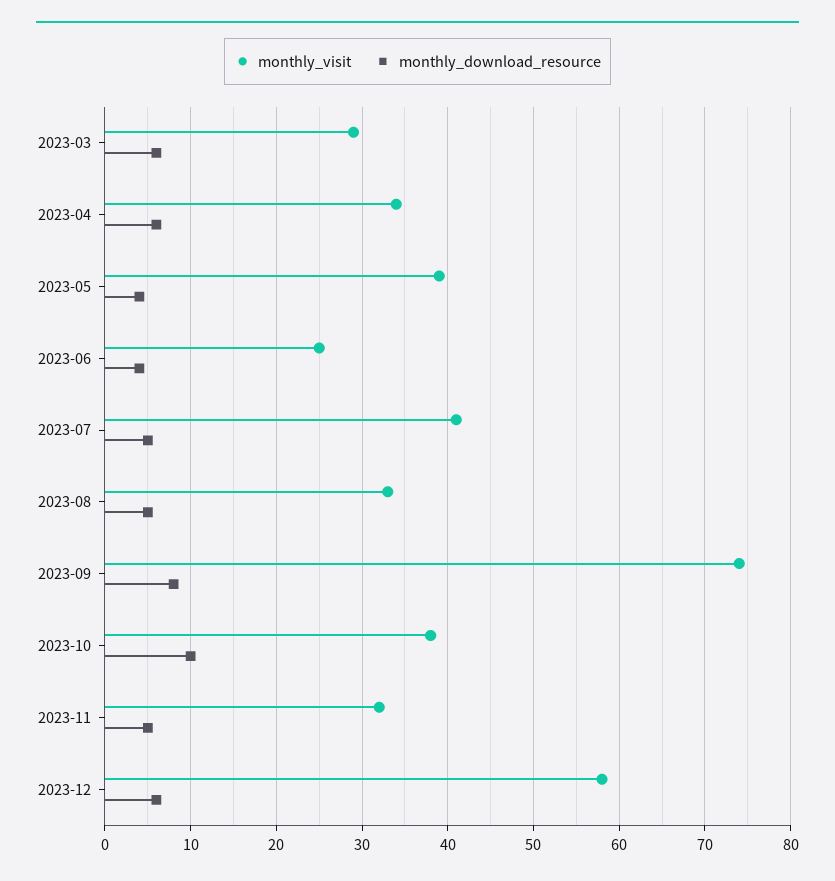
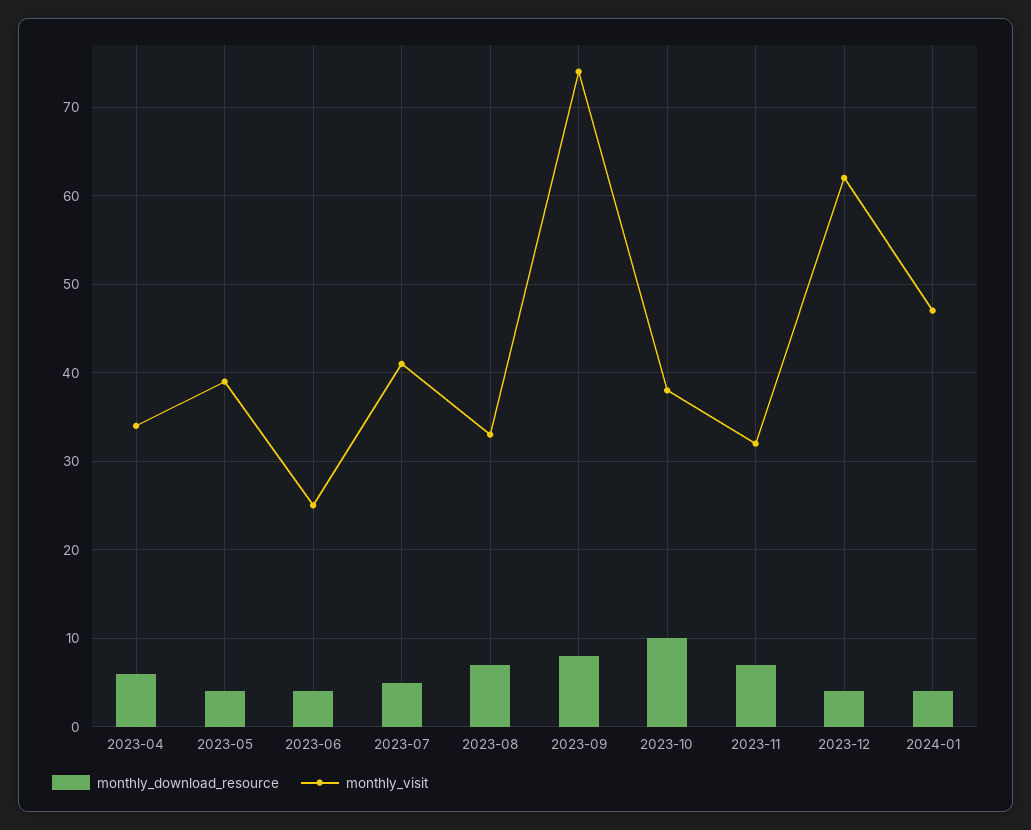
monthly_visit, 2023-03: 29 -> none
monthly_download_resource, 2023-03: 6 -> none
monthly_download_resource, 2023-08: 5 -> 7
monthly_download_resource, 2023-11: 5 -> 7
monthly_visit, 2023-12: 58 -> 62
monthly_download_resource, 2023-12: 6 -> 4
monthly_download_resource, 2024-01: none -> 4
monthly_visit, 2024-01: none -> 47

